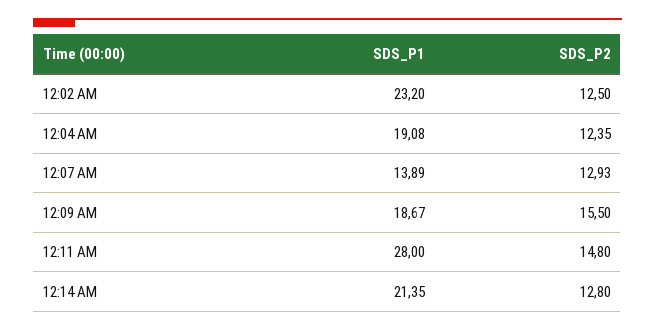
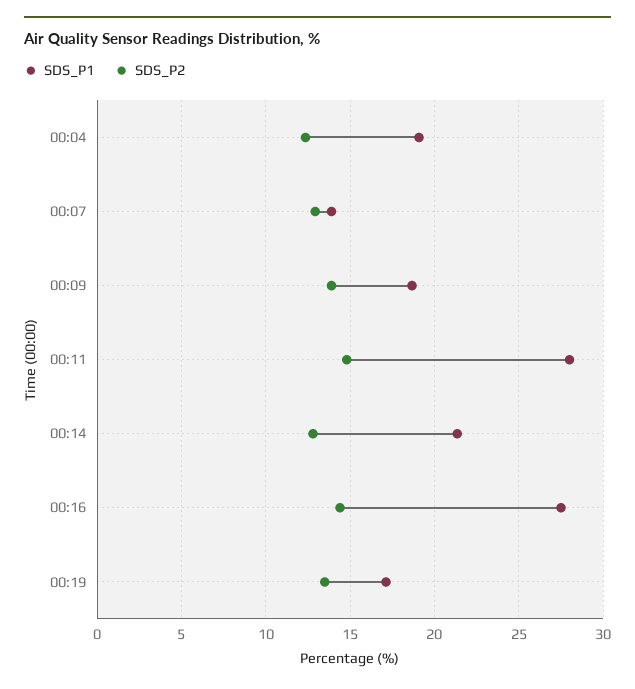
SDS_P1, 12:02 AM: 23.2 -> none
SDS_P2, 12:02 AM: 12.5 -> none
SDS_P2, 12:09 AM: 15.5 -> 14
SDS_P1, 00:16: none -> 27.5
SDS_P2, 00:16: none -> 14.5
SDS_P1, 00:19: none -> 17
SDS_P2, 00:19: none -> 13.5

